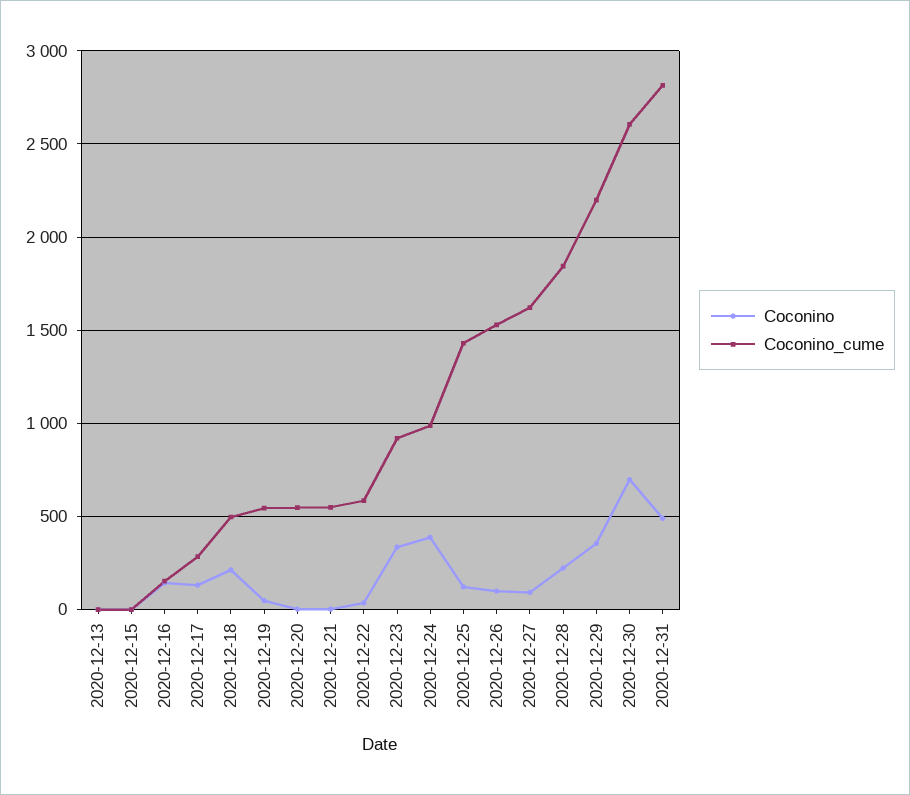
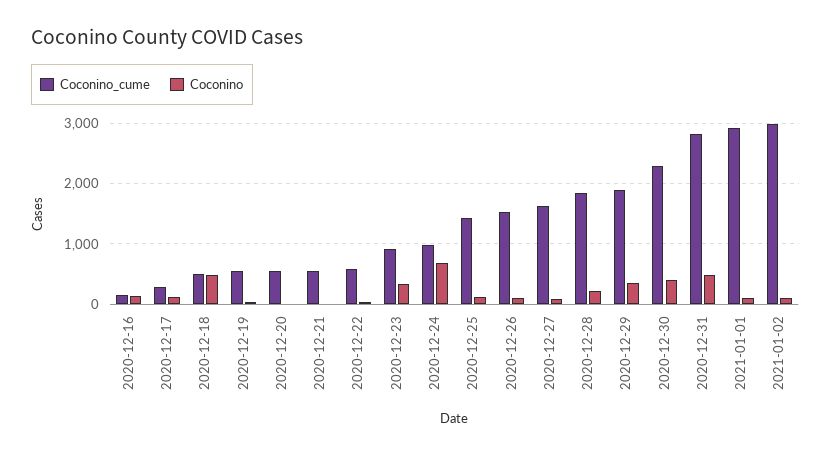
Coconino, 2020-12-13: 0 -> none
Coconino_cume, 2020-12-13: 0 -> none
Coconino, 2020-12-15: 0 -> none
Coconino_cume, 2020-12-15: 0 -> none
Coconino, 2020-12-18: 200 -> 500
Coconino, 2020-12-24: 400 -> 700
Coconino_cume, 2020-12-29: 2200 -> 1900
Coconino, 2020-12-30: 700 -> 400
Coconino_cume, 2020-12-30: 2600 -> 2300
Coconino_cume, 2021-01-01: none -> 2900
Coconino, 2021-01-01: none -> 100
Coconino_cume, 2021-01-02: none -> 3000
Coconino, 2021-01-02: none -> 100

